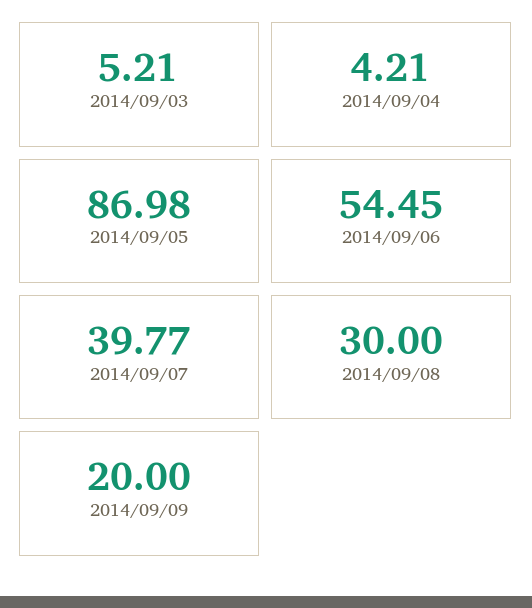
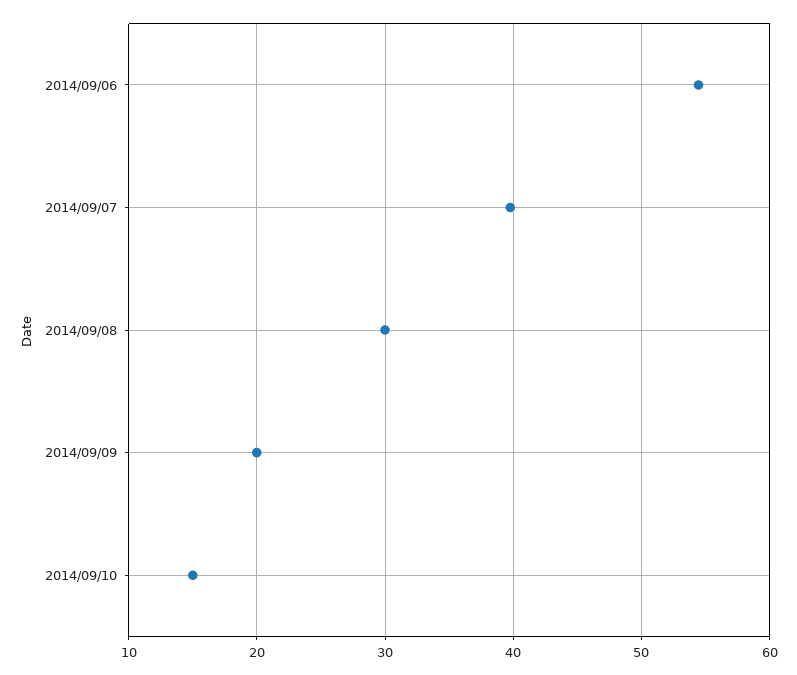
2014/09/03: 5.21 -> none
2014/09/04: 4.21 -> none
2014/09/05: 86.98 -> none
2014/09/10: none -> 15

